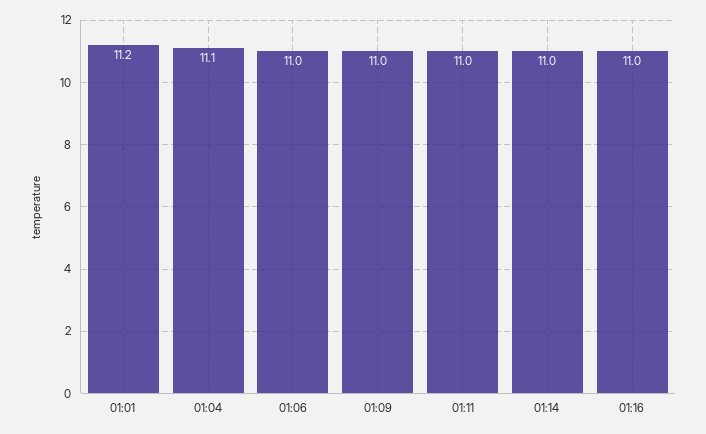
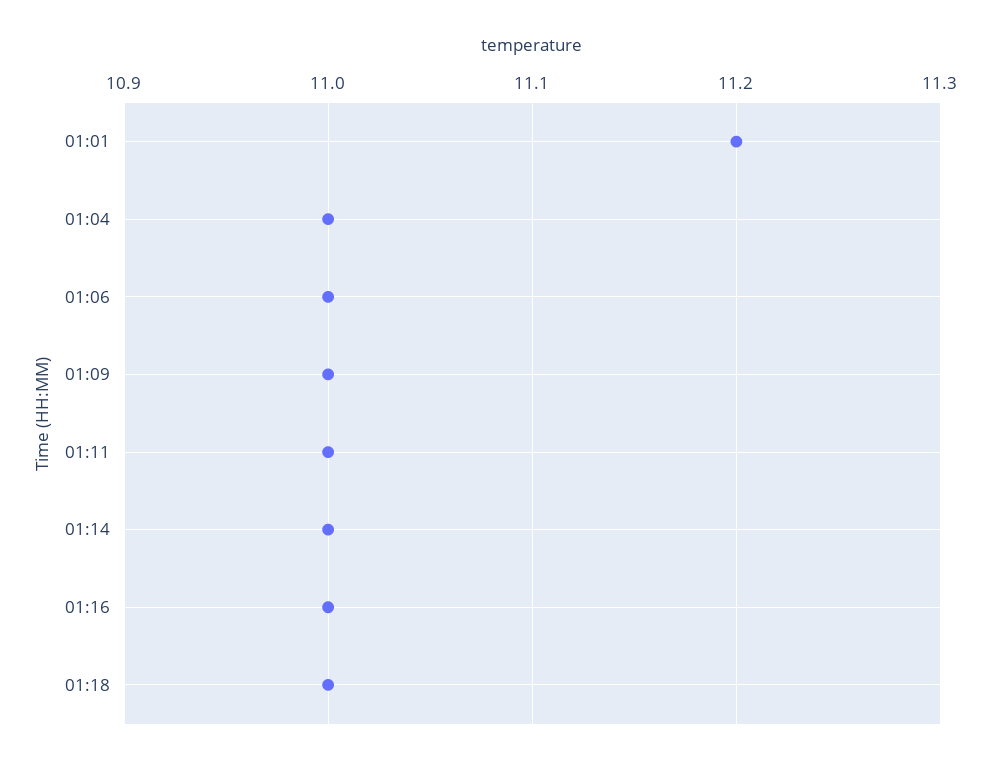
01:04: 11.1 -> 11
01:18: none -> 11

